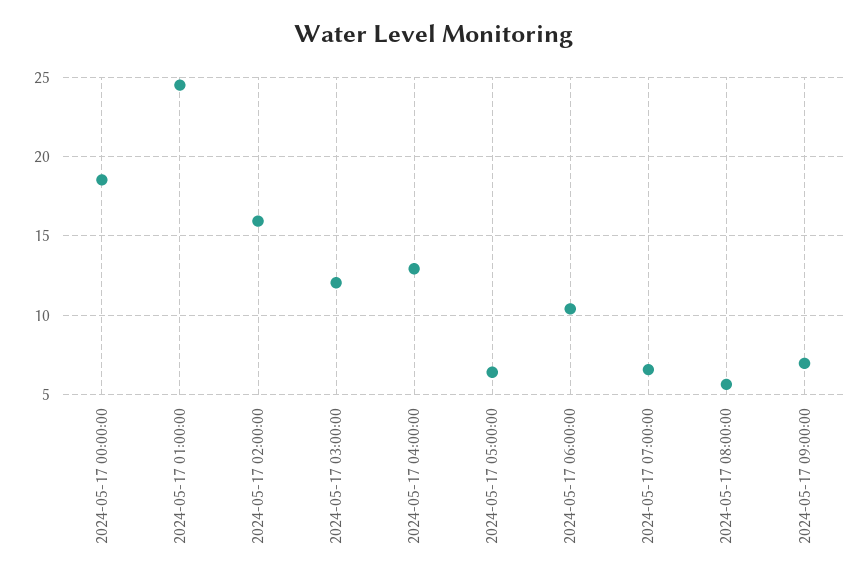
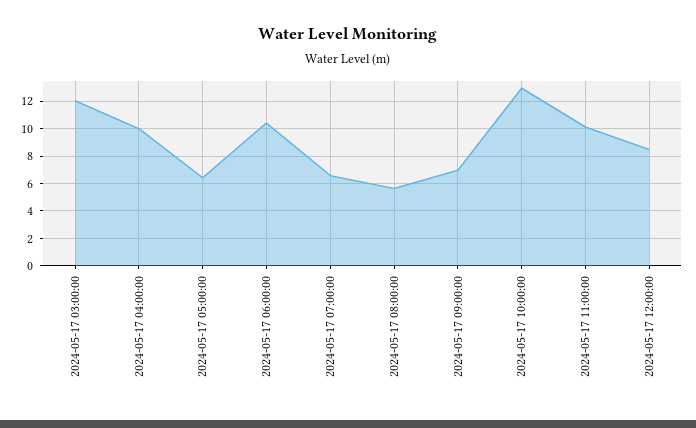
2024-05-17 00:00:00: 18.5 -> none
2024-05-17 01:00:00: 24.5 -> none
2024-05-17 02:00:00: 16 -> none
2024-05-17 04:00:00: 13 -> 10
2024-05-17 10:00:00: none -> 13
2024-05-17 11:00:00: none -> 10
2024-05-17 12:00:00: none -> 8.5

